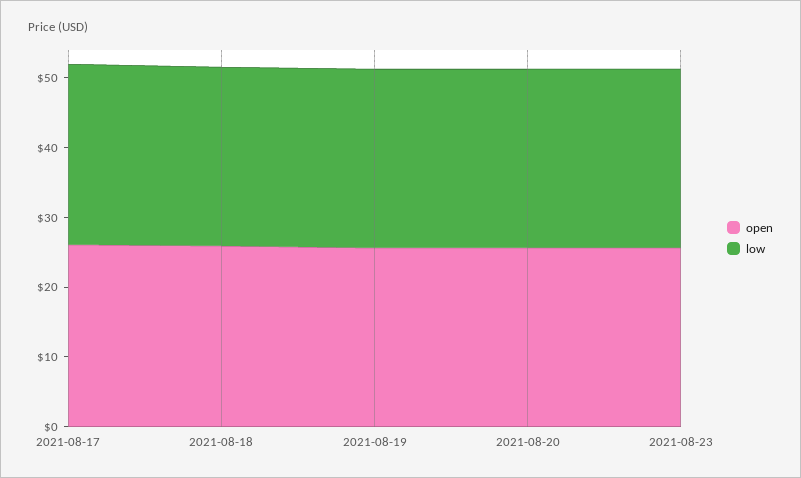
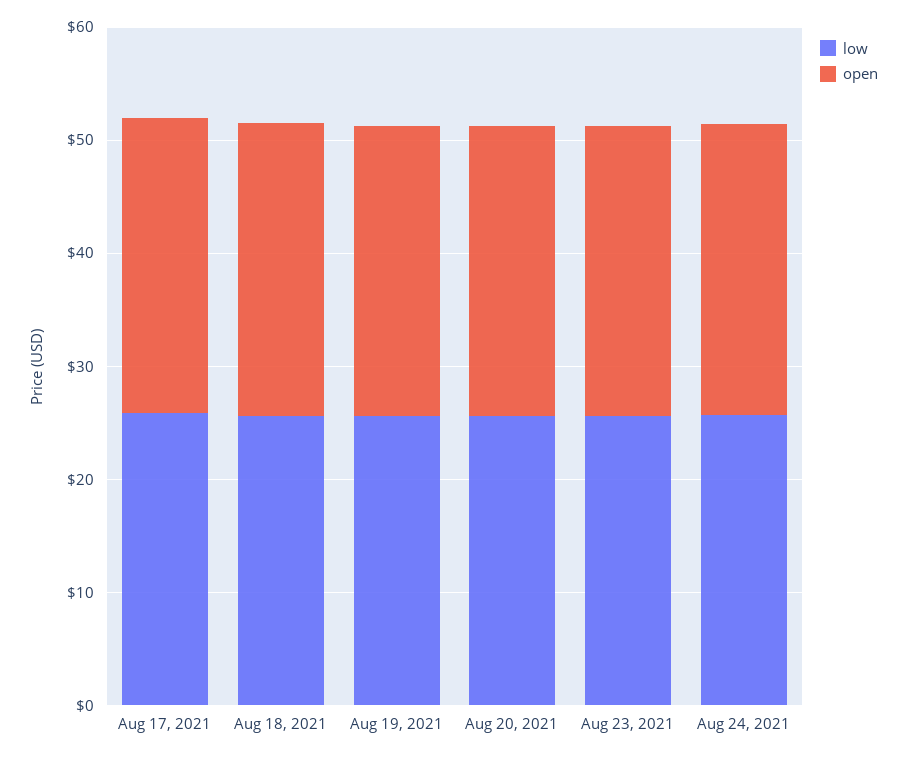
low, Aug 24, 2021: none -> 26
open, Aug 24, 2021: none -> 26

